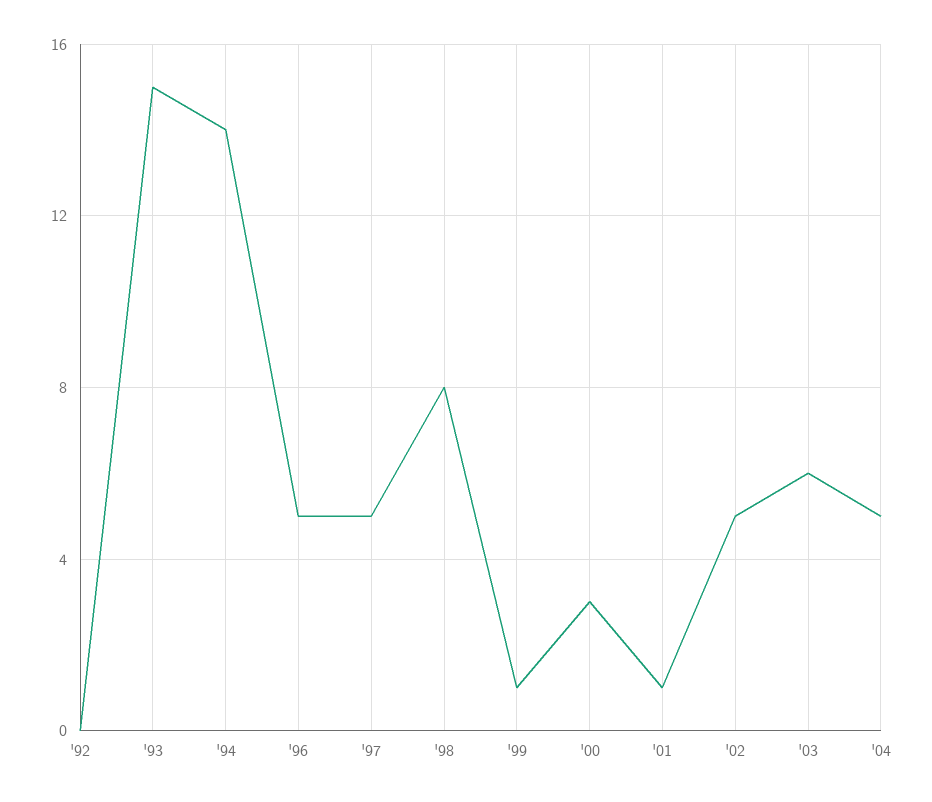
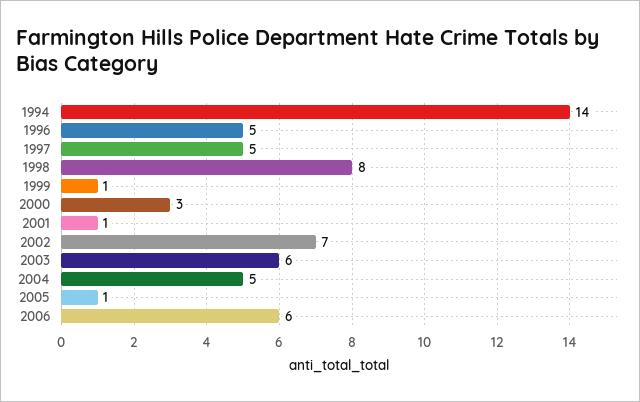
'92: 0 -> none
'93: 15 -> none
'02: 5 -> 7
2005: none -> 1
2006: none -> 6

